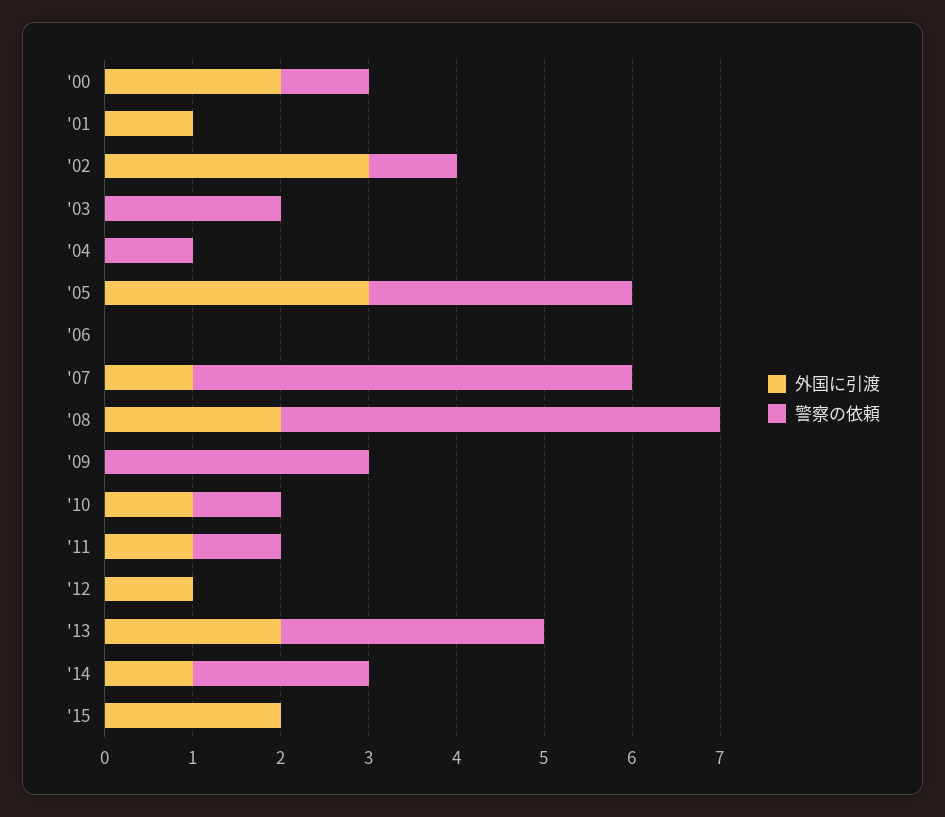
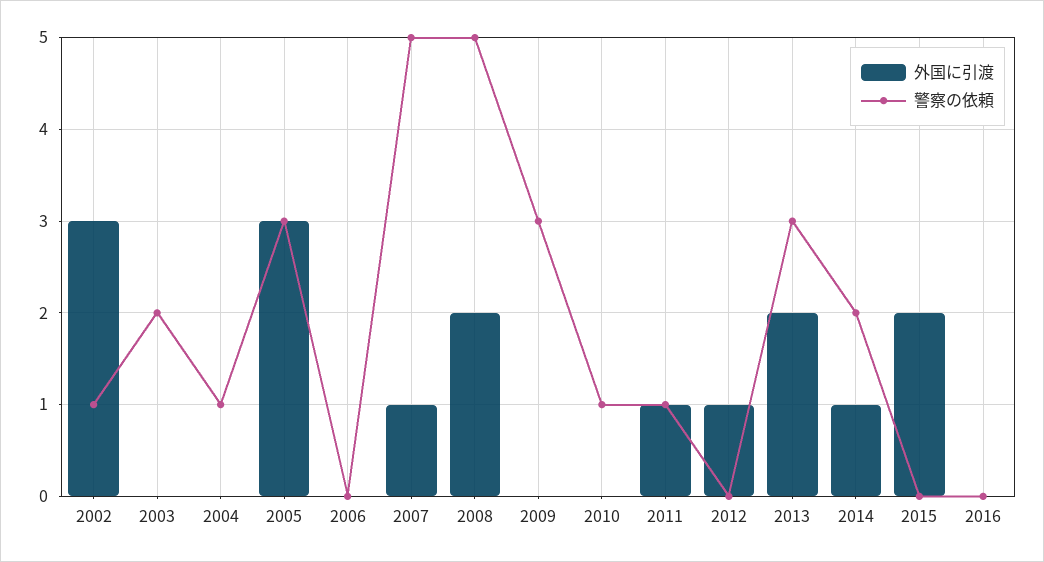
外国に引渡, '00: 2 -> none
警察の依頼, '00: 1 -> none
外国に引渡, '01: 1 -> none
警察の依頼, '01: 0 -> none
外国に引渡, '10: 1 -> 0
外国に引渡, 2016: none -> 0
警察の依頼, 2016: none -> 0

